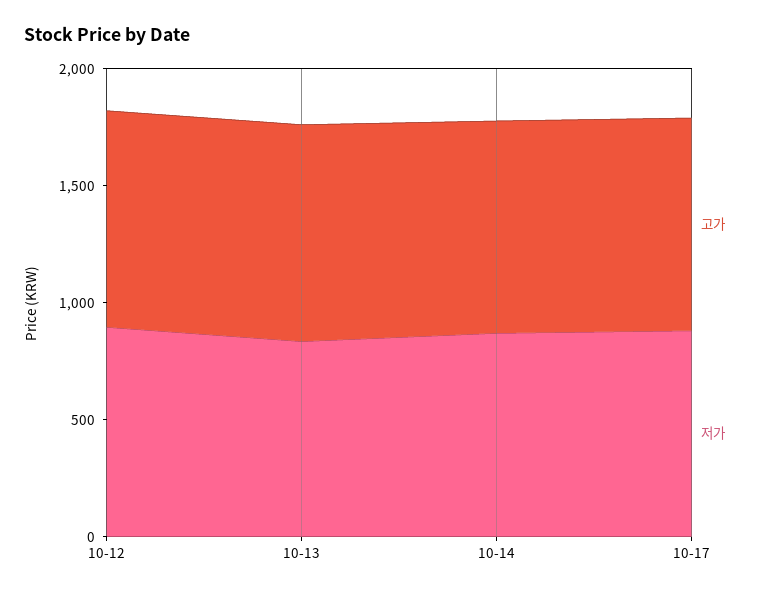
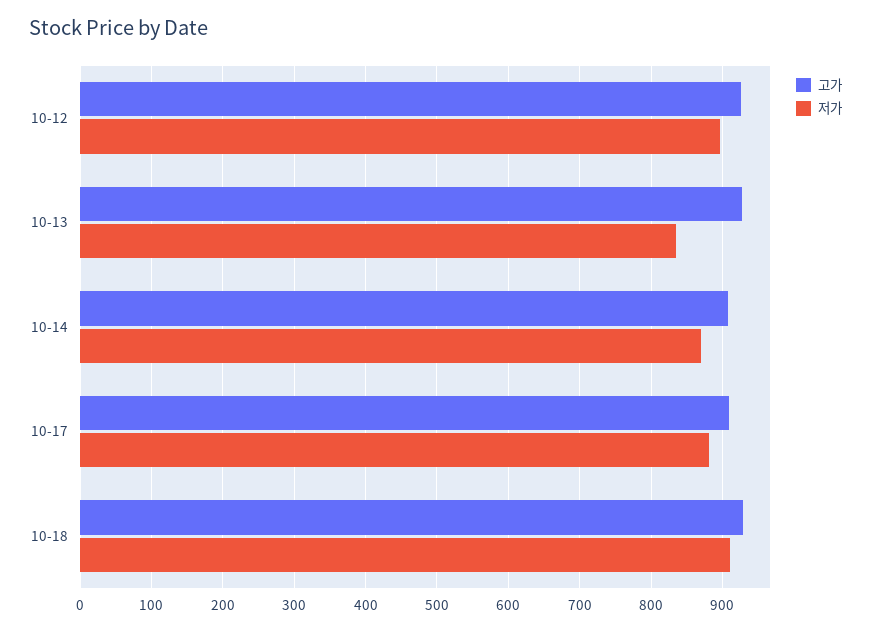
고가, 10-18: none -> 930
저가, 10-18: none -> 910

